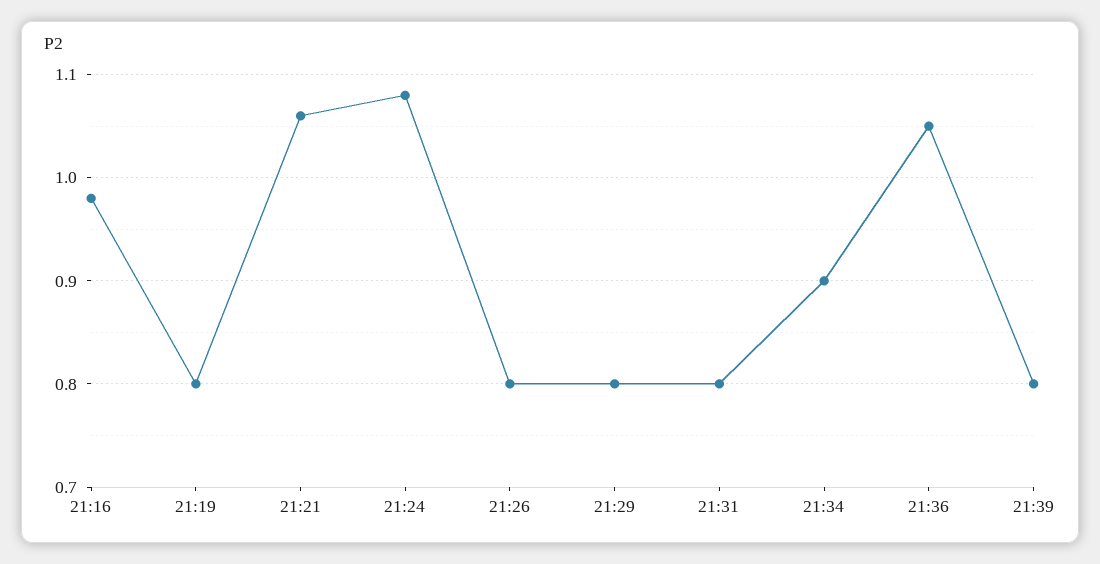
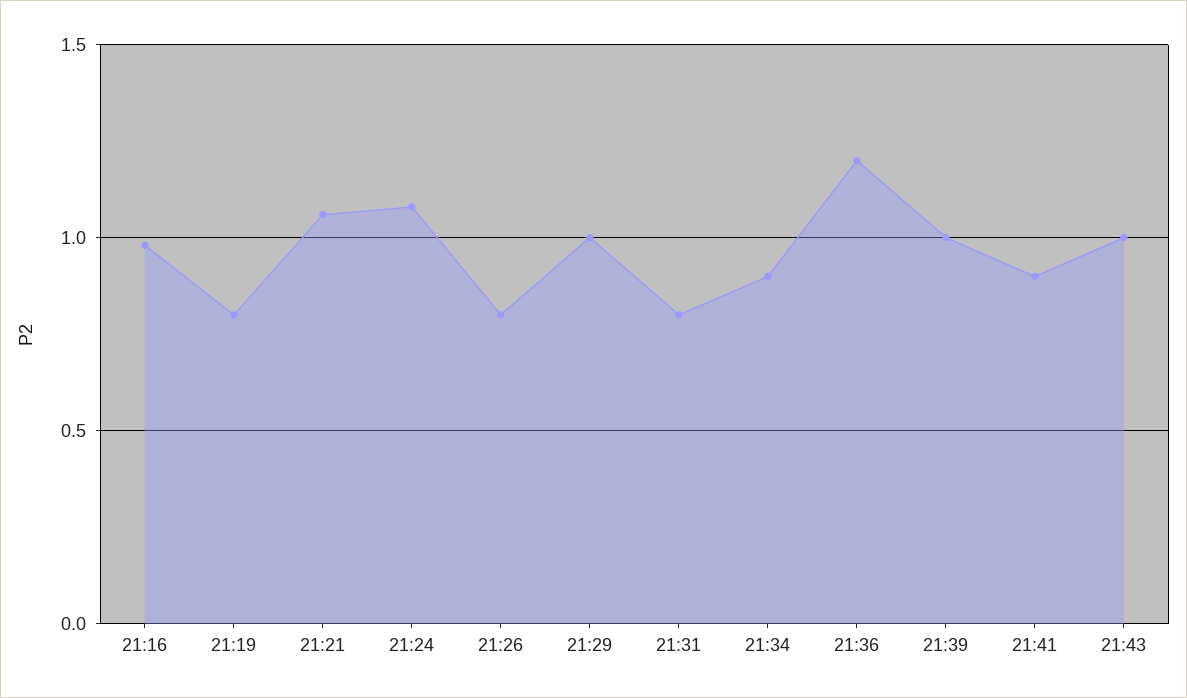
21:29: 0.8 -> 1
21:36: 1.05 -> 1.2
21:39: 0.8 -> 1
21:41: none -> 0.9
21:43: none -> 1

